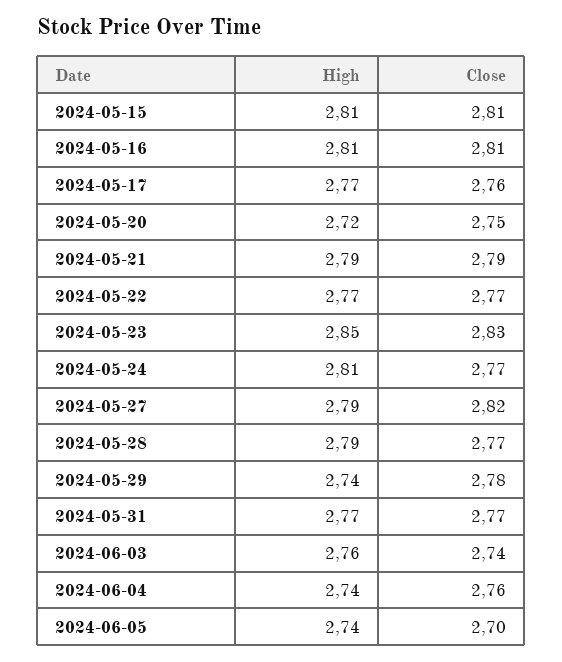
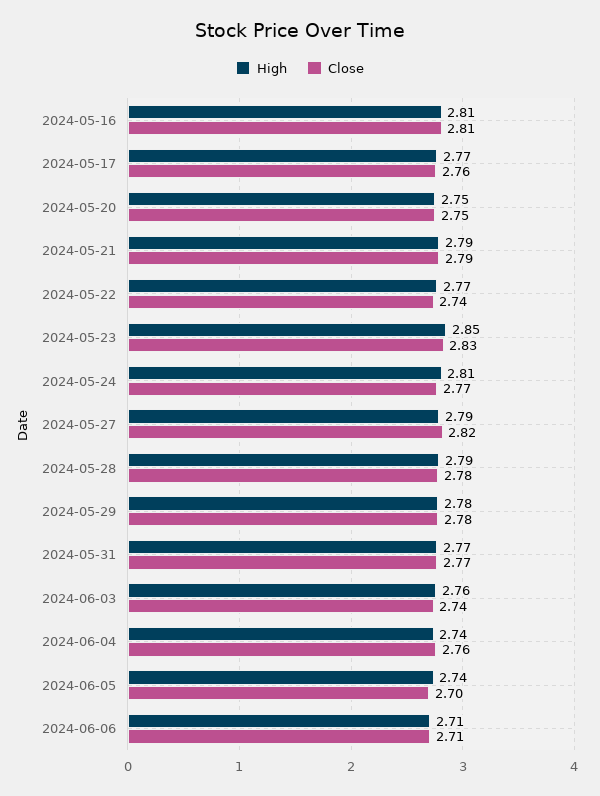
High, 2024-05-15: 2.81 -> none
Close, 2024-05-15: 2.81 -> none
High, 2024-05-20: 2.72 -> 2.75
Close, 2024-05-22: 2.77 -> 2.74
Close, 2024-05-28: 2.77 -> 2.78
High, 2024-05-29: 2.74 -> 2.78
High, 2024-06-06: none -> 2.71
Close, 2024-06-06: none -> 2.71

